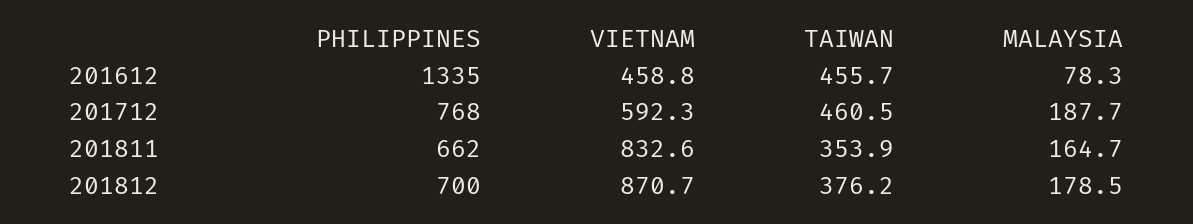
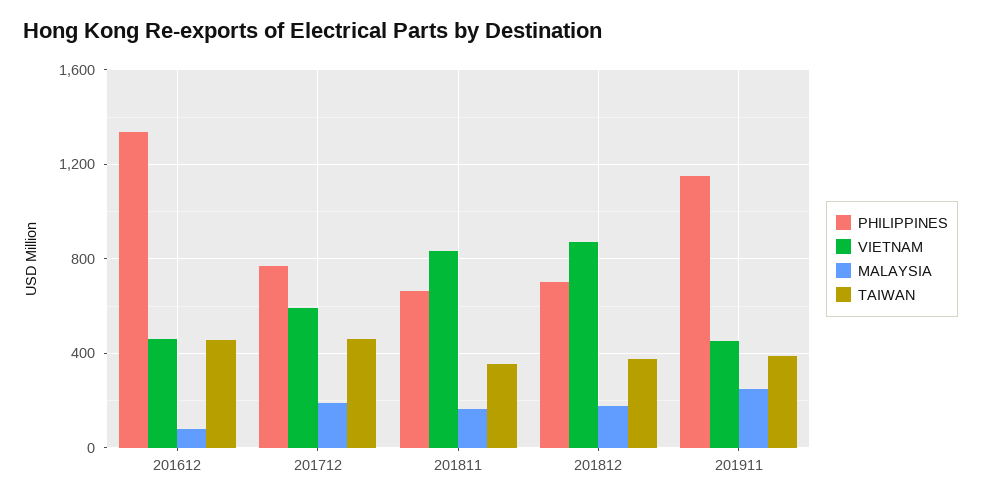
PHILIPPINES, 201911: none -> 1150
VIETNAM, 201911: none -> 450
MALAYSIA, 201911: none -> 250
TAIWAN, 201911: none -> 400

